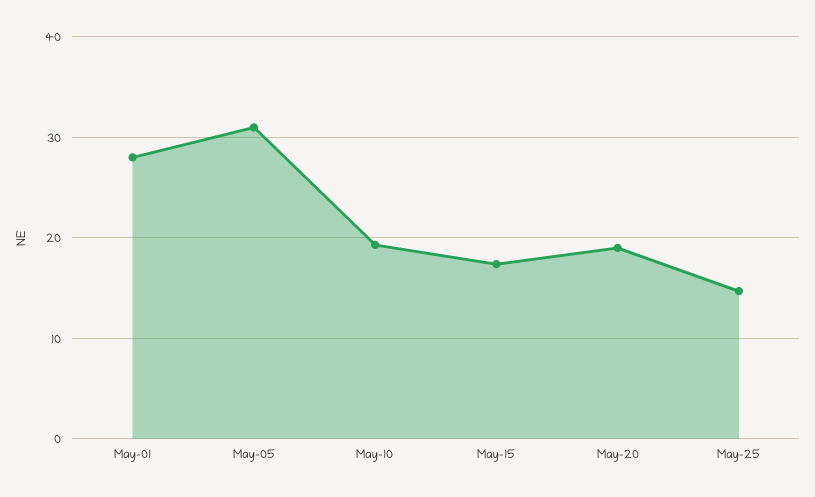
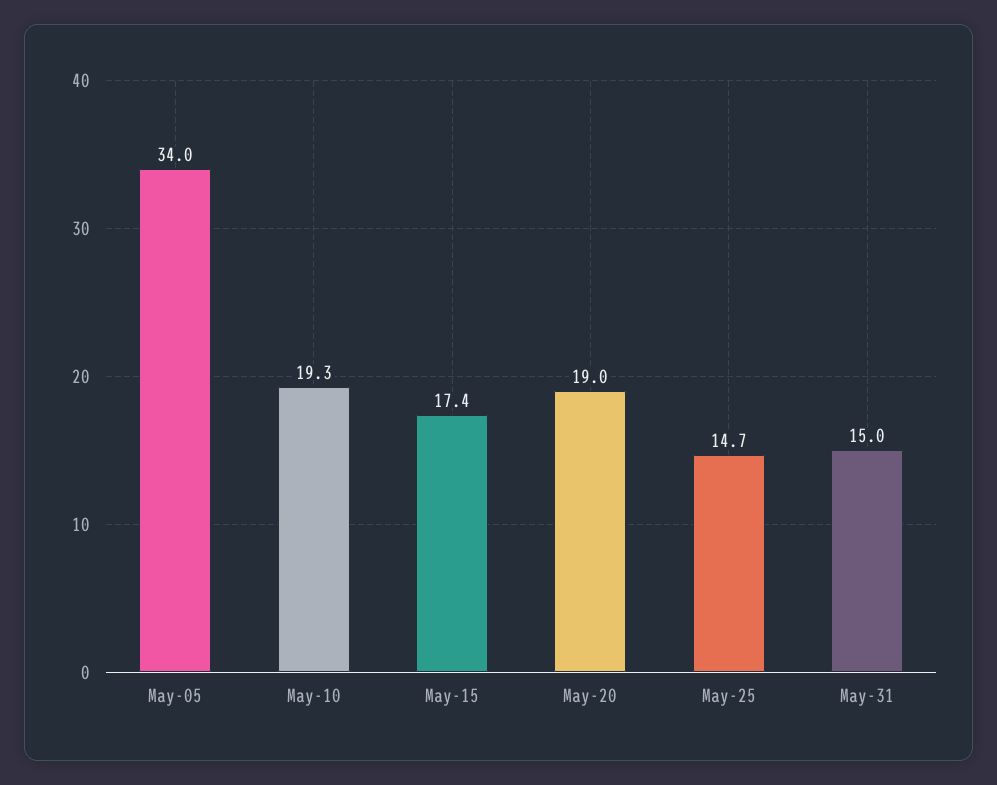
May-01: 28 -> none
May-05: 31 -> 34
May-31: none -> 15

